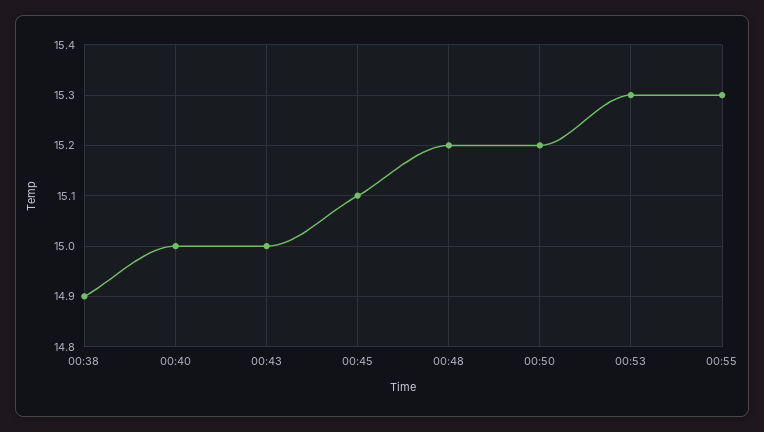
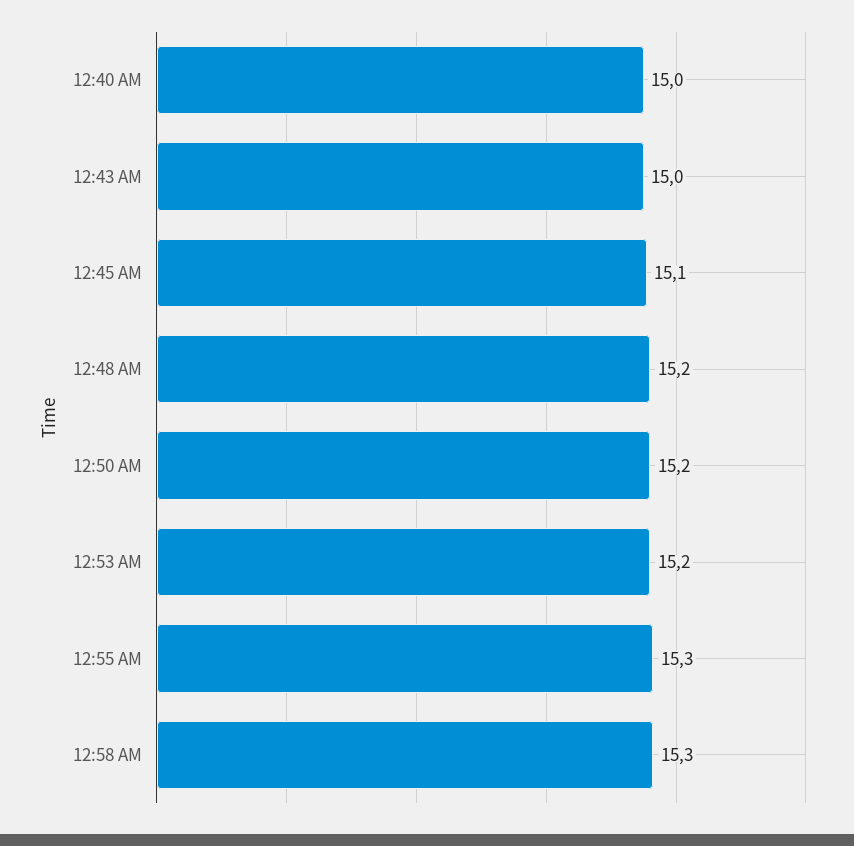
00:38: 14.9 -> none
00:53: 15.3 -> 15.2
12:58 AM: none -> 15.3

